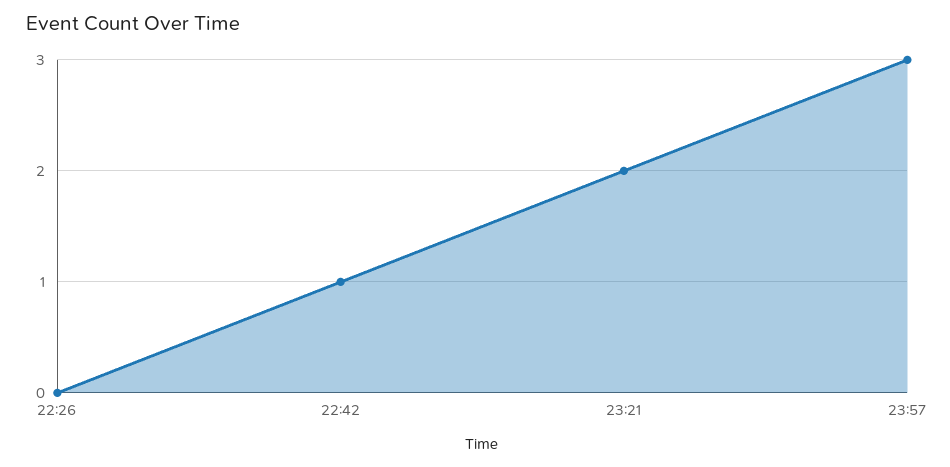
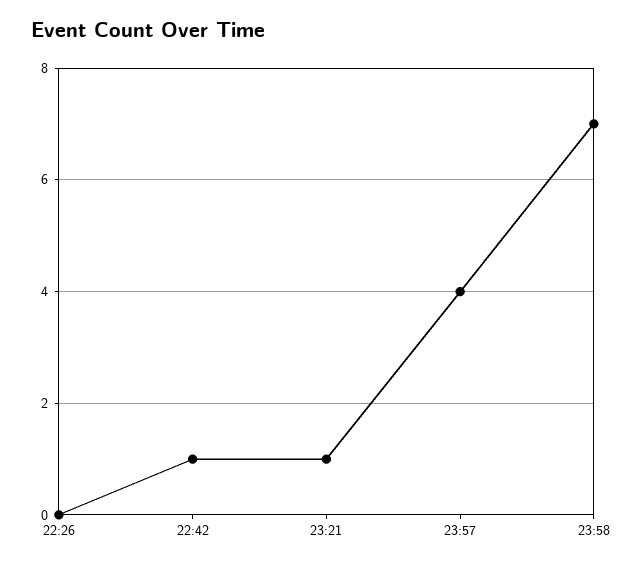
23:21: 2 -> 1
23:57: 3 -> 4
23:58: none -> 7

